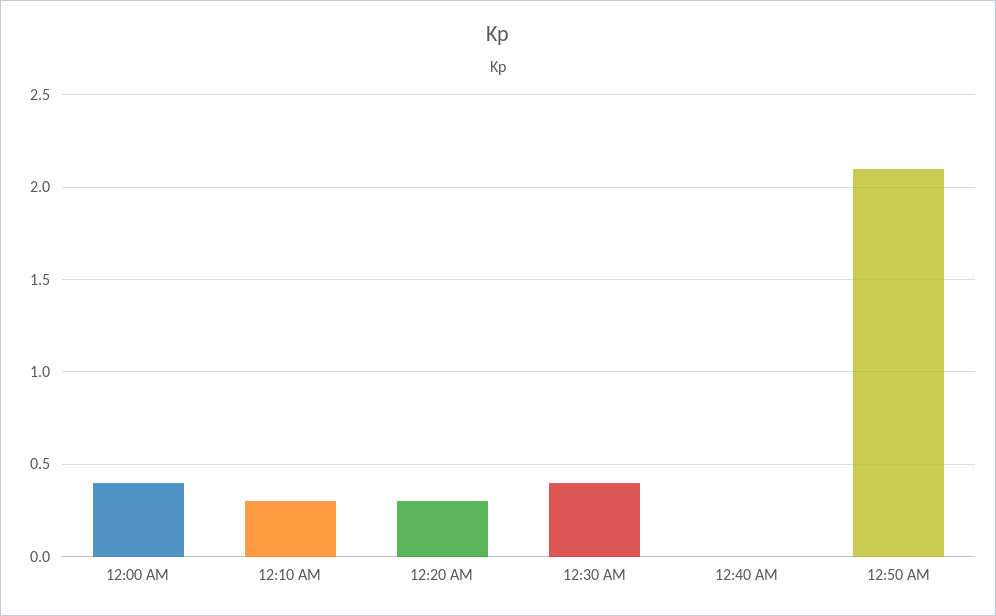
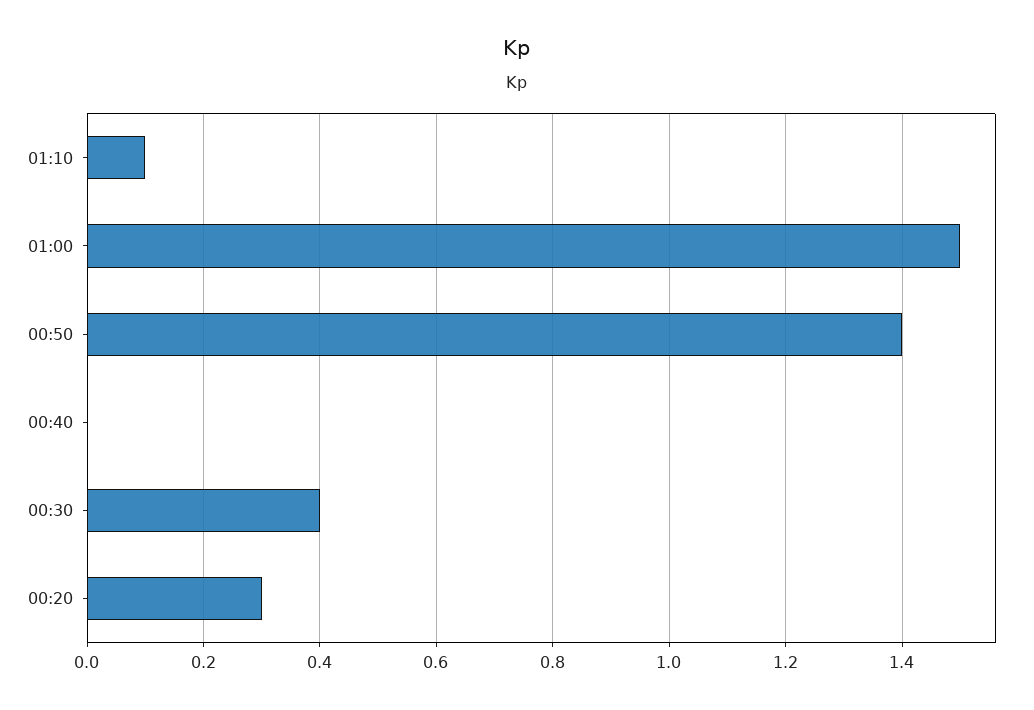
12:00 AM: 0.4 -> none
12:10 AM: 0.3 -> none
12:50 AM: 2.1 -> 1.4
01:10: none -> 0.1
01:00: none -> 1.5

